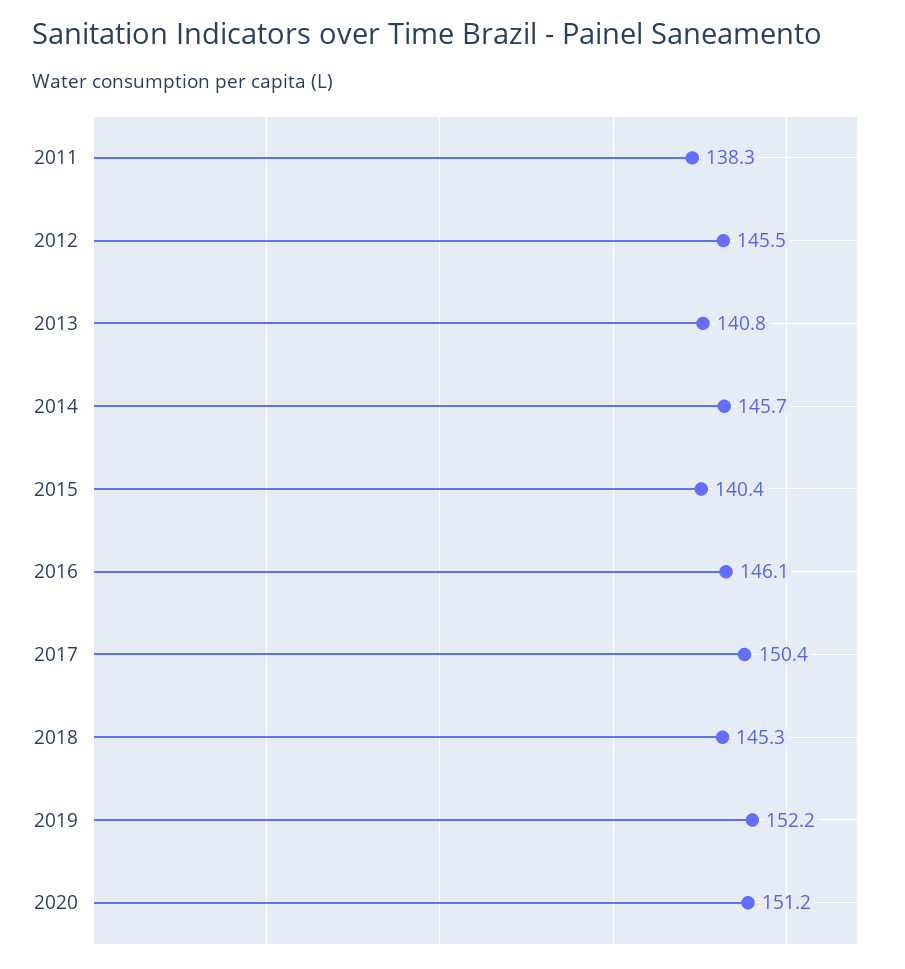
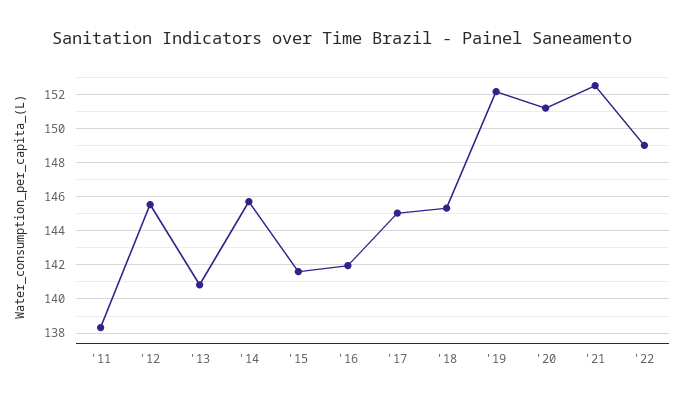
2015: 140.4 -> 141.5
2016: 146.1 -> 142
2017: 150.4 -> 145
'21: none -> 152.5
'22: none -> 149

